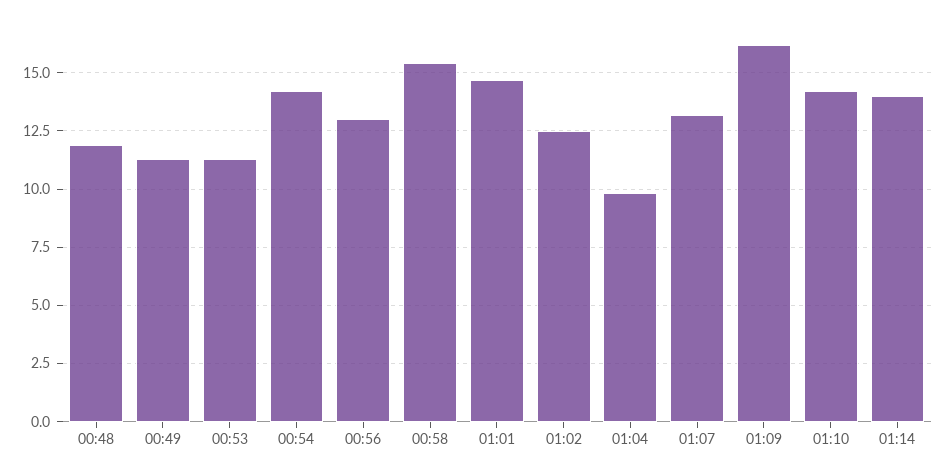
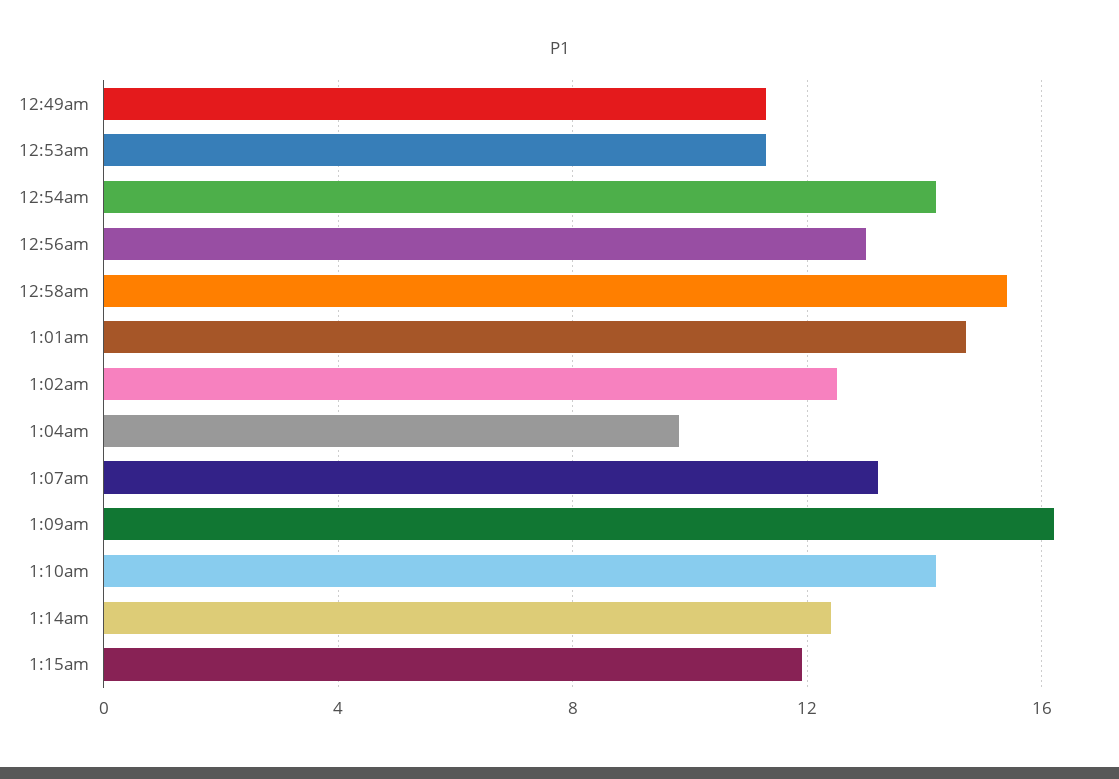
00:48: 12 -> none
01:14: 14 -> 12.5
1:15am: none -> 12

